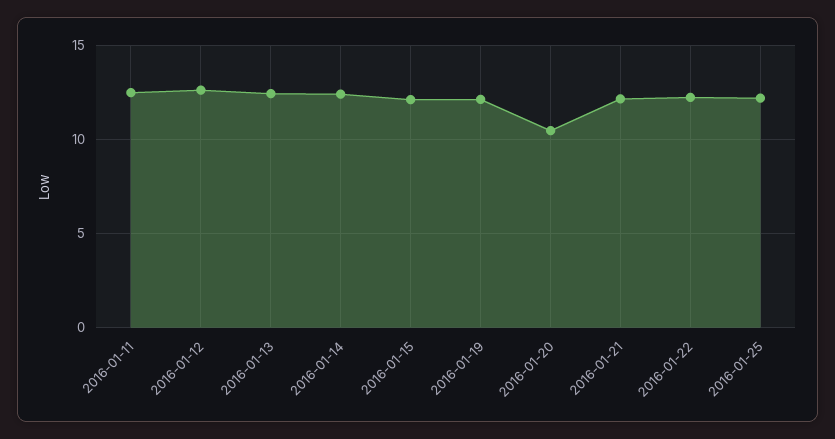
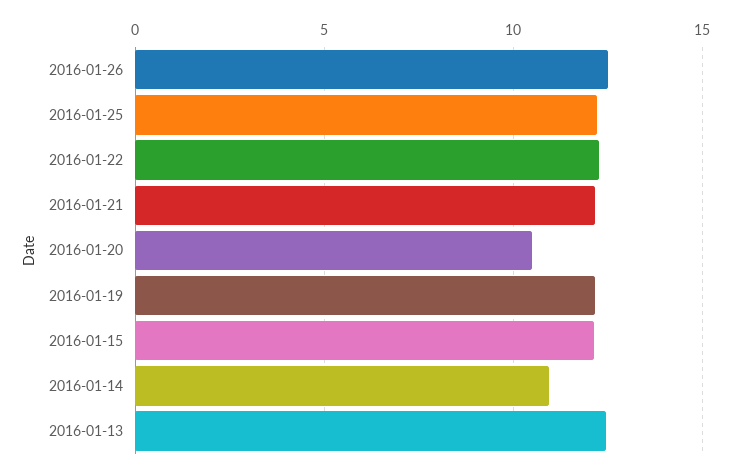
2016-01-11: 12.5 -> none
2016-01-12: 12.5 -> none
2016-01-14: 12.5 -> 11
2016-01-26: none -> 12.5

